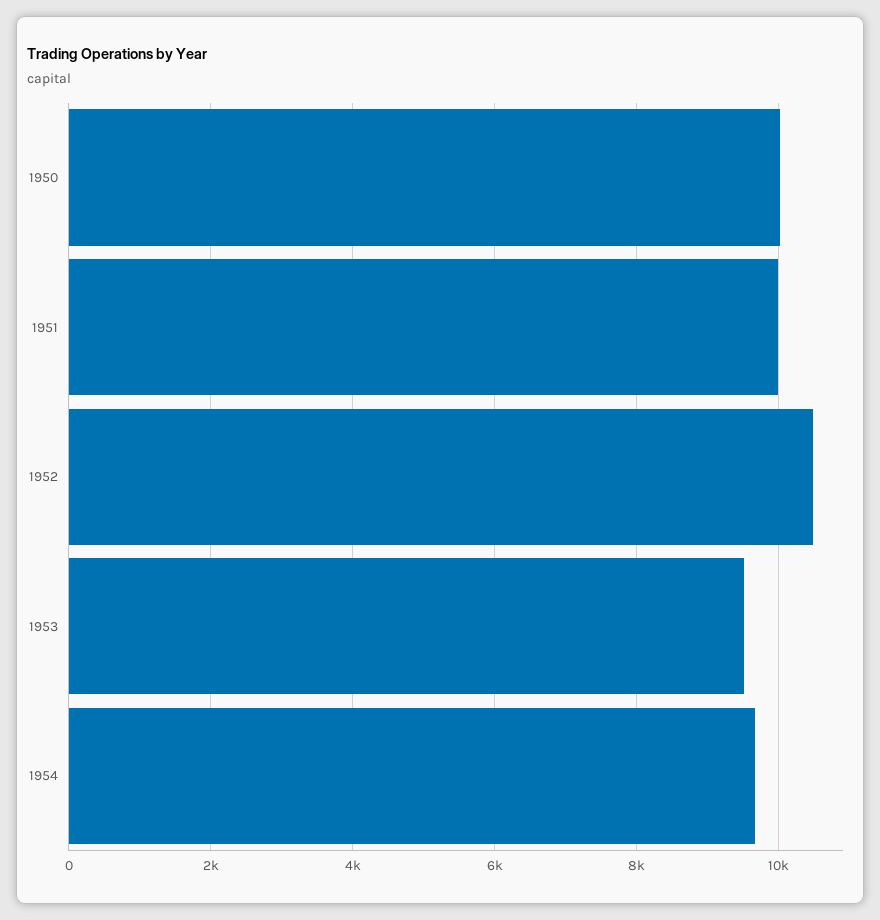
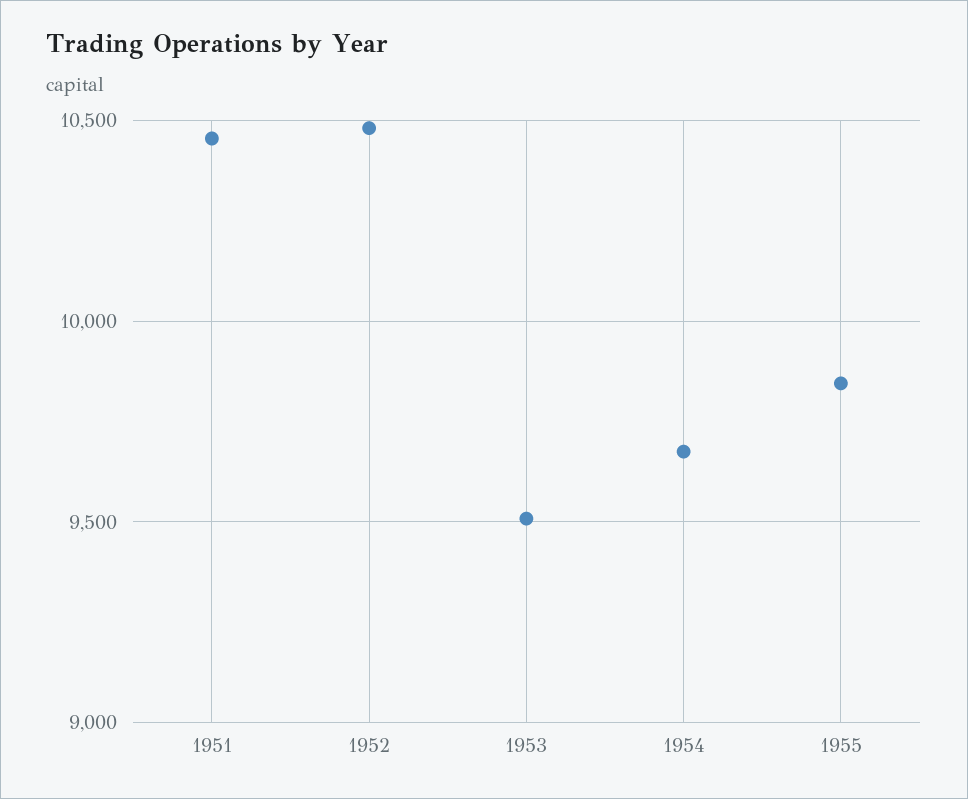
1950: 10000 -> none
1951: 10000 -> 10450
1955: none -> 9850

